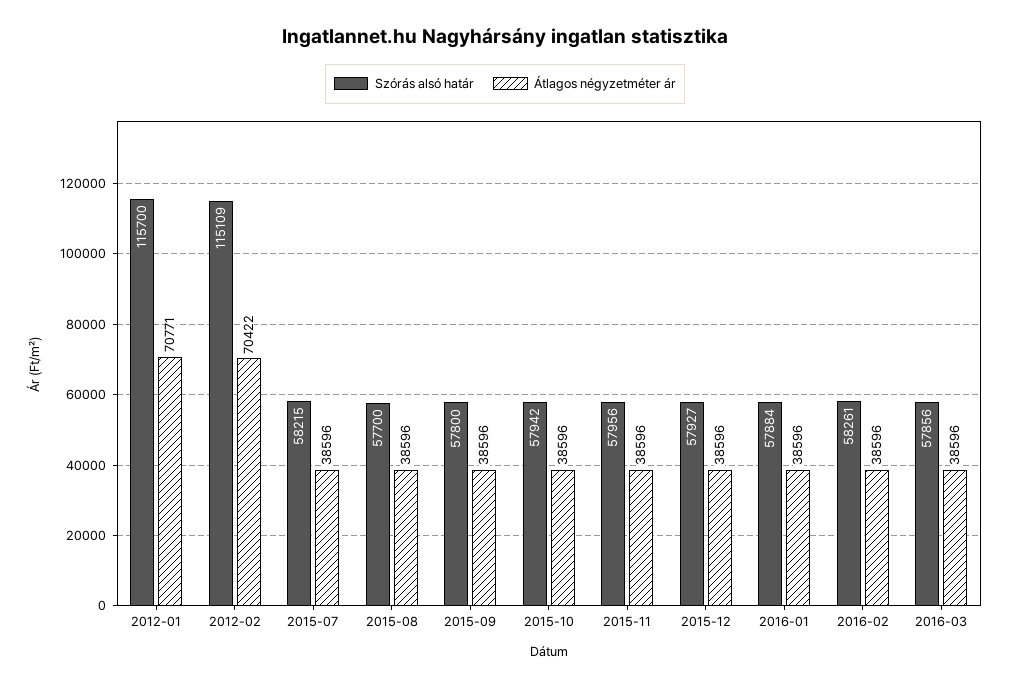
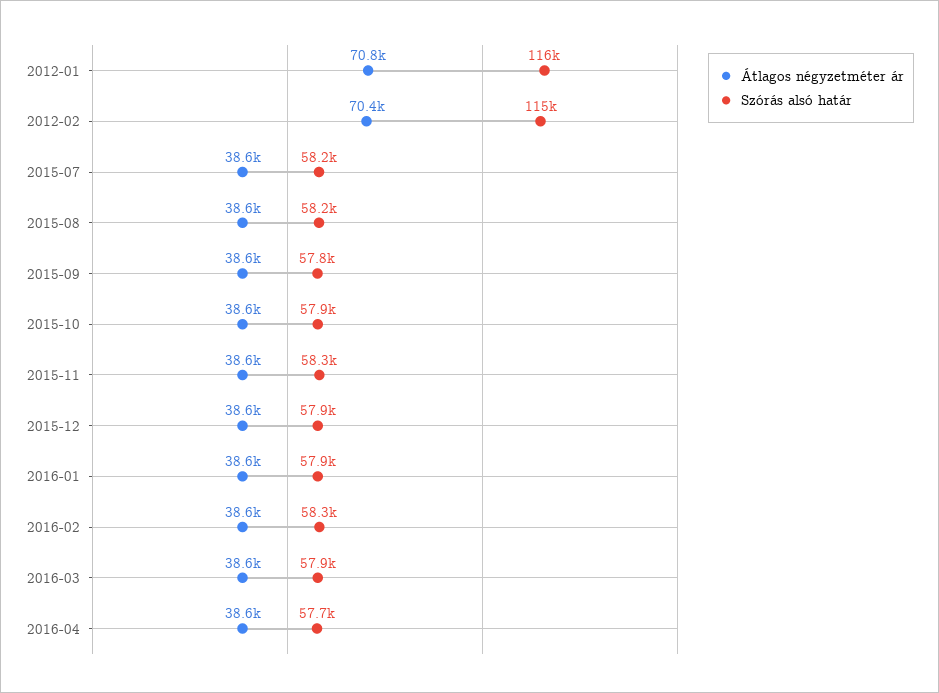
Szórás alsó határ, 2015-08: 57700 -> 58200
Szórás alsó határ, 2015-11: 57956 -> 58300
Átlagos négyzetméter ár, 2016-04: none -> 38600
Szórás alsó határ, 2016-04: none -> 57700

